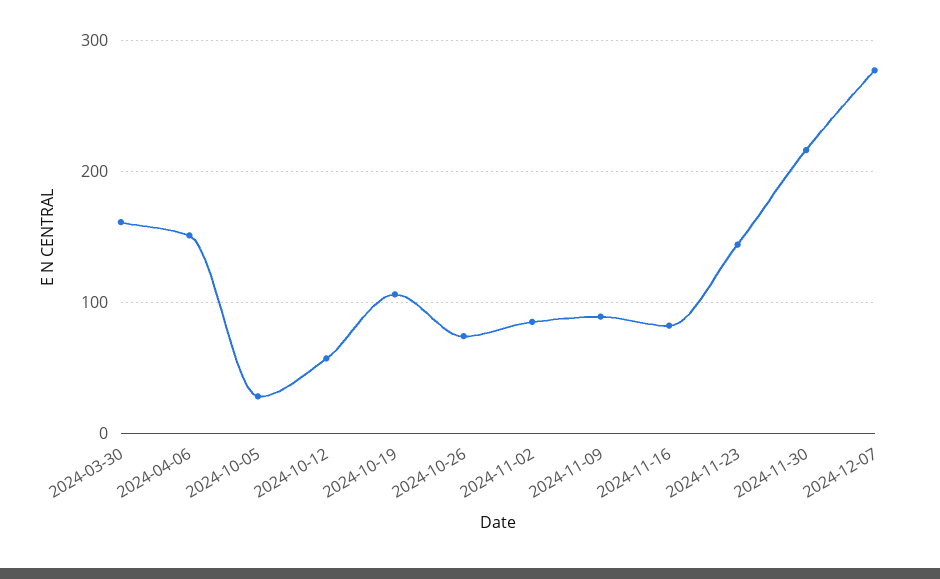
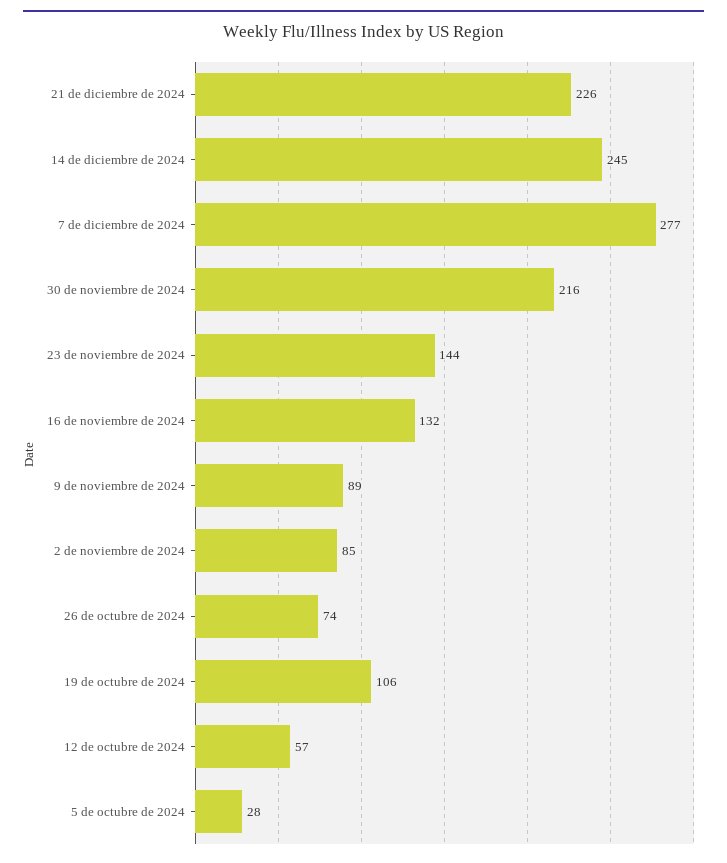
2024-03-30: 160 -> none
2024-04-06: 150 -> none
2024-11-16: 80 -> 132
21 de diciembre de 2024: none -> 226
14 de diciembre de 2024: none -> 245

